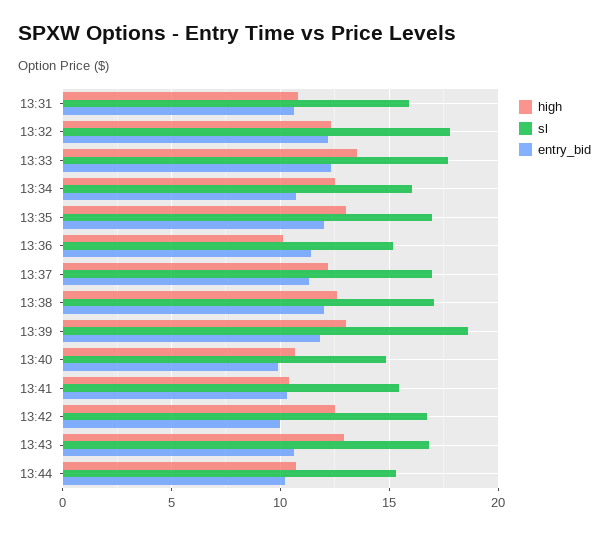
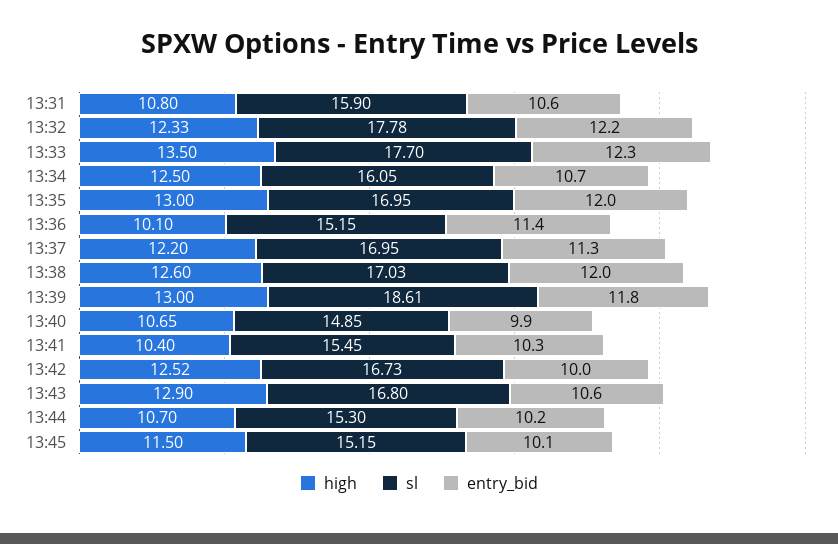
high, 13:45: none -> 11.5
sl, 13:45: none -> 15.15
entry_bid, 13:45: none -> 10.1

